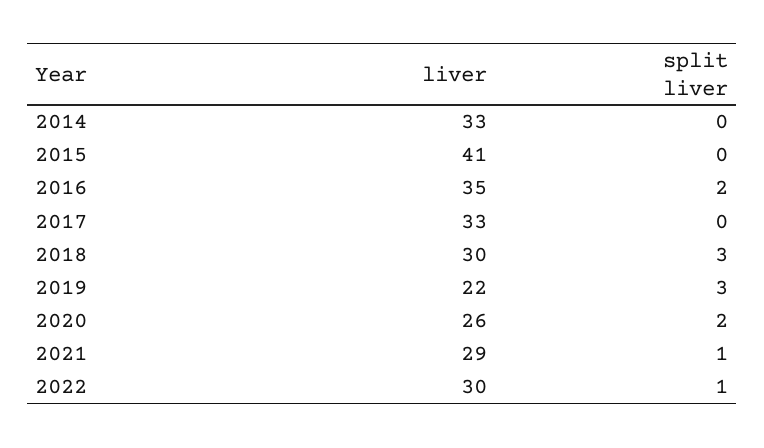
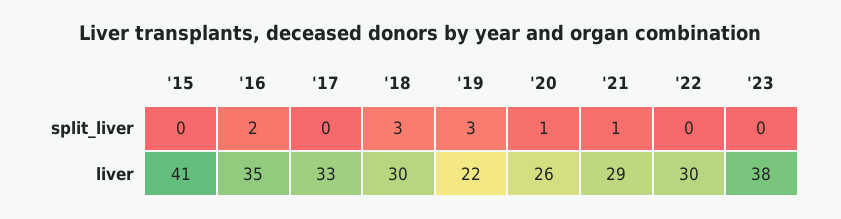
liver, 2014: 33 -> none
split liver, 2014: 0 -> none
split liver, 2020: 2 -> 1
split liver, 2022: 1 -> 0
split liver, '23: none -> 0
liver, '23: none -> 38

